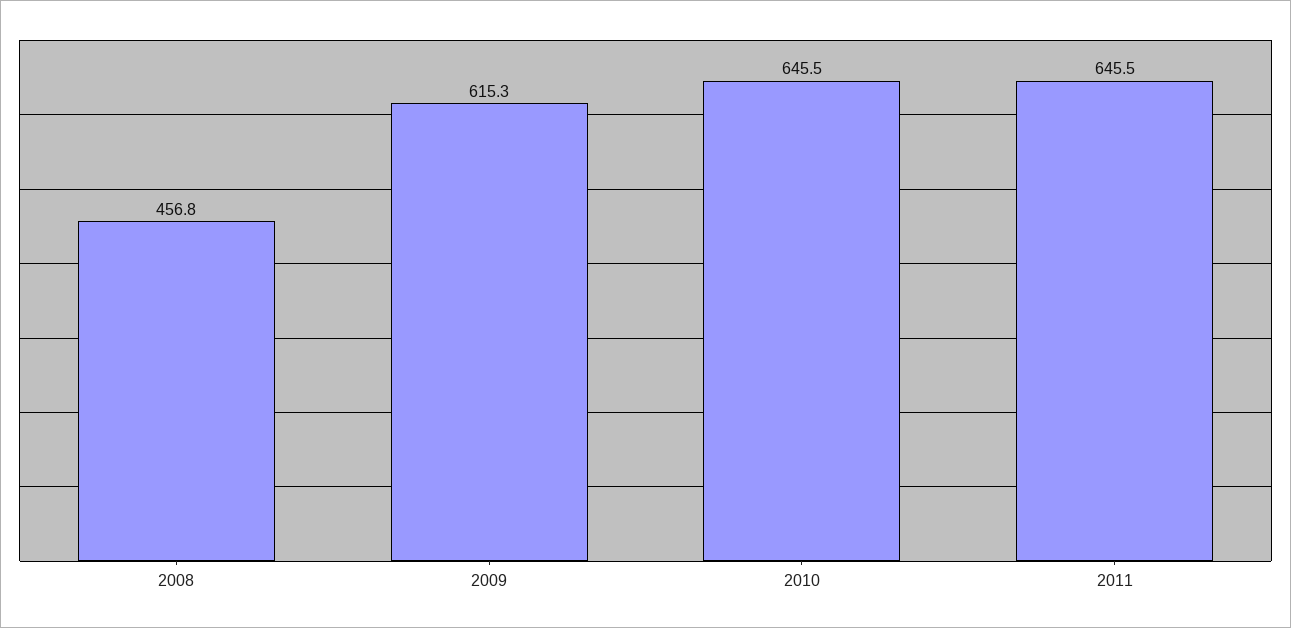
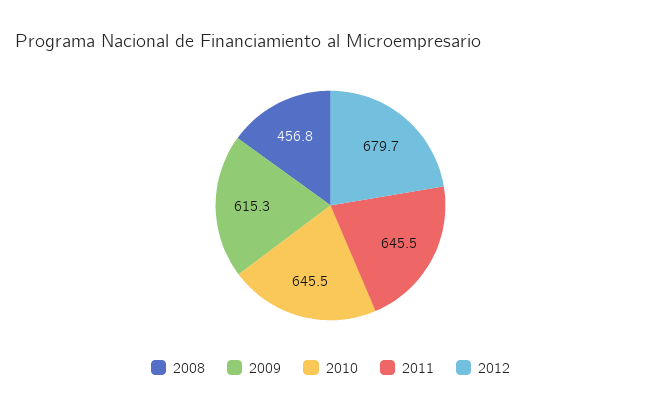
2012: none -> 679.7

